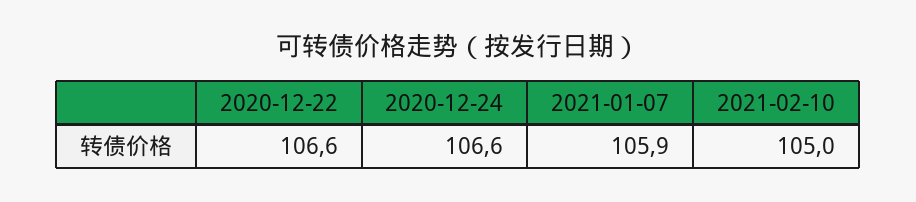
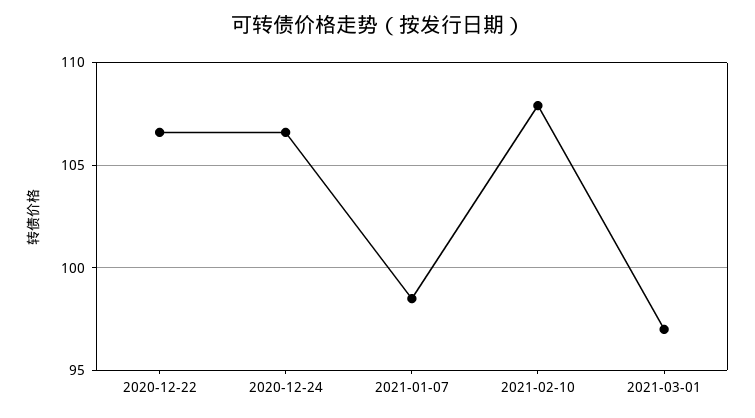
2021-01-07: 105.9 -> 98.5
2021-02-10: 105 -> 108
2021-03-01: none -> 97

